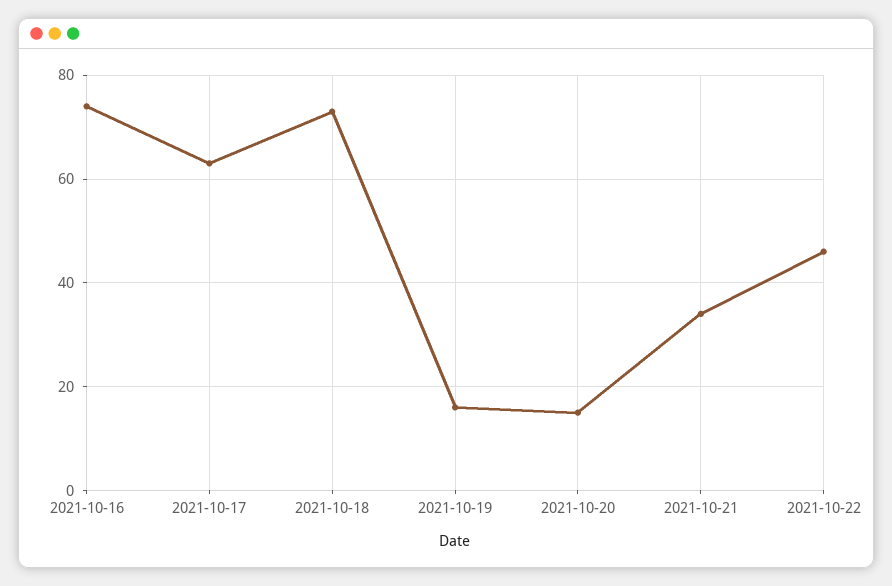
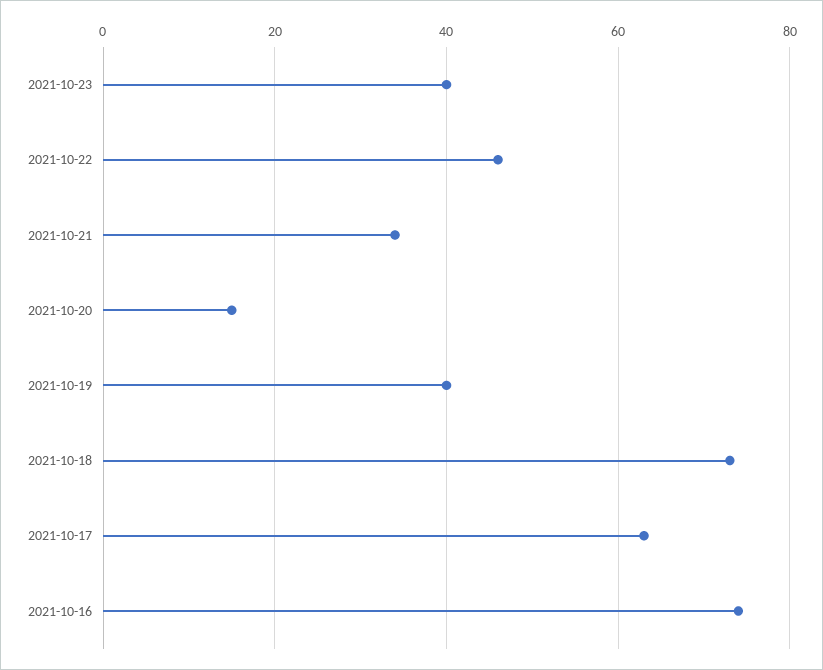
2021-10-19: 15 -> 40
2021-10-23: none -> 40

